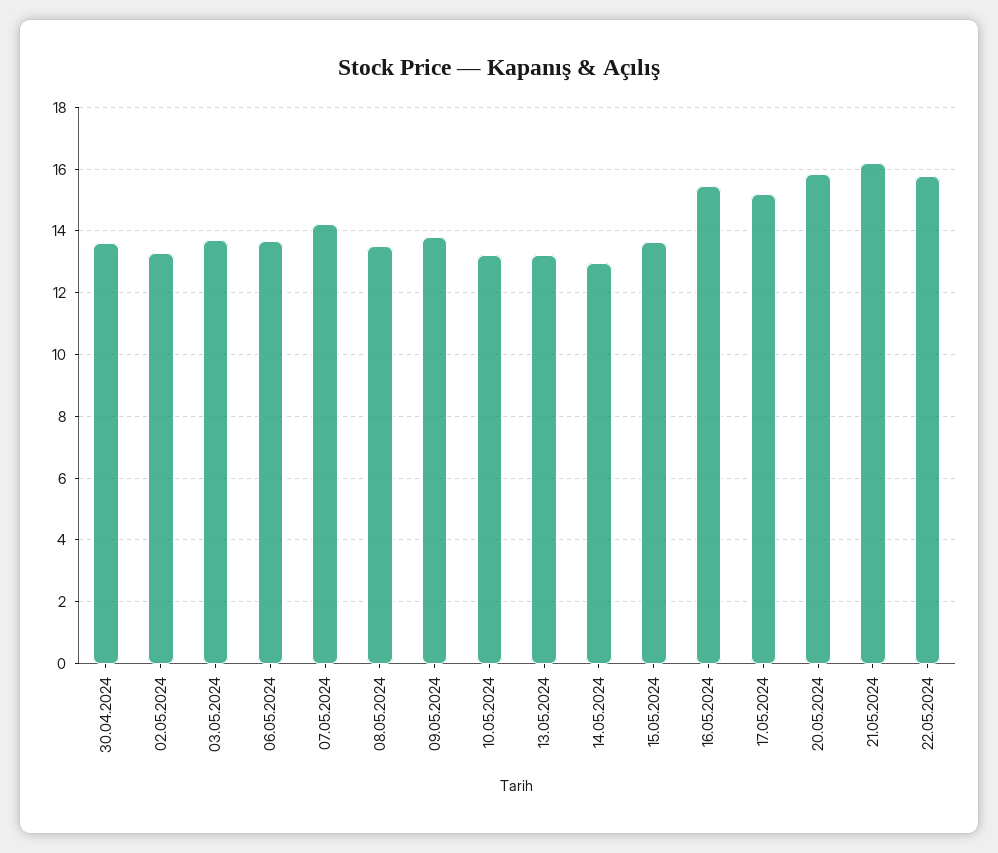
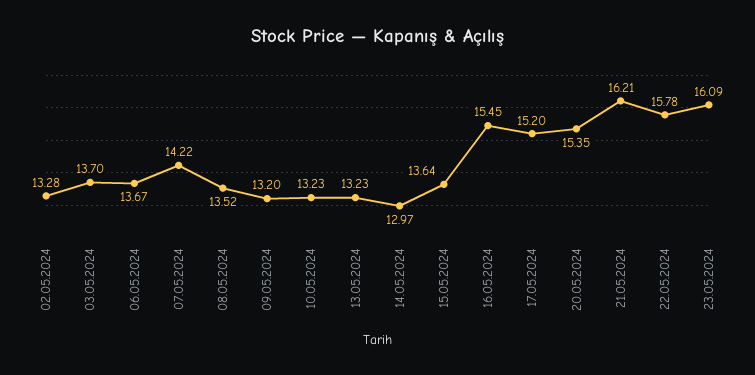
30.04.2024: 13.6 -> none
09.05.2024: 13.8 -> 13.2
20.05.2024: 15.8 -> 15.35
23.05.2024: none -> 16.09

